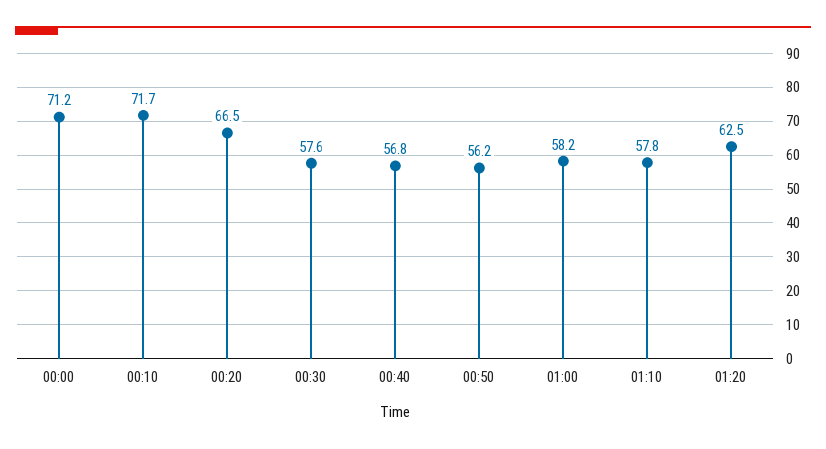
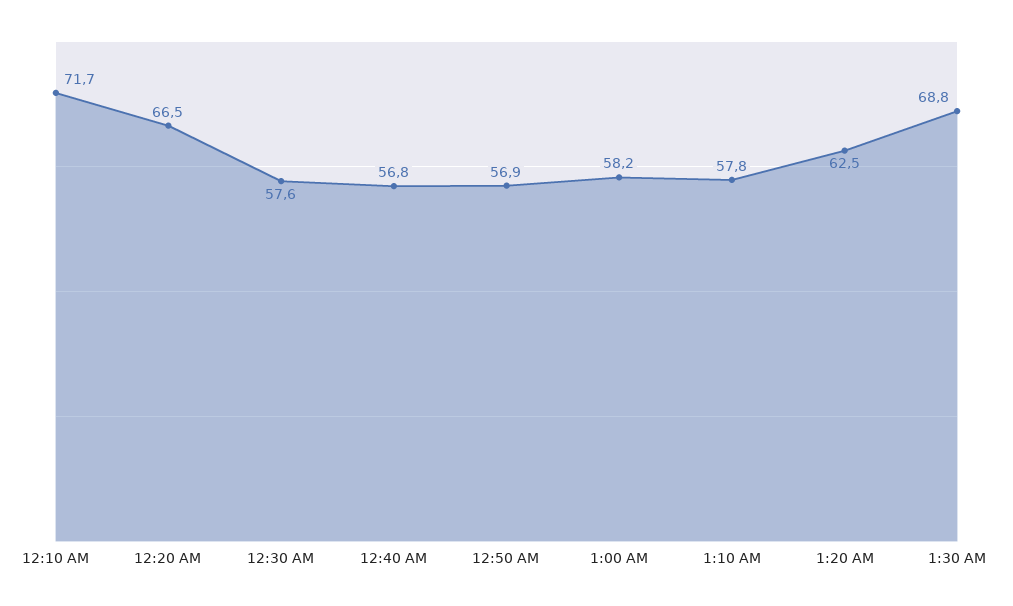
00:00: 71.2 -> none
00:50: 56.2 -> 56.9
1:30 AM: none -> 68.8

